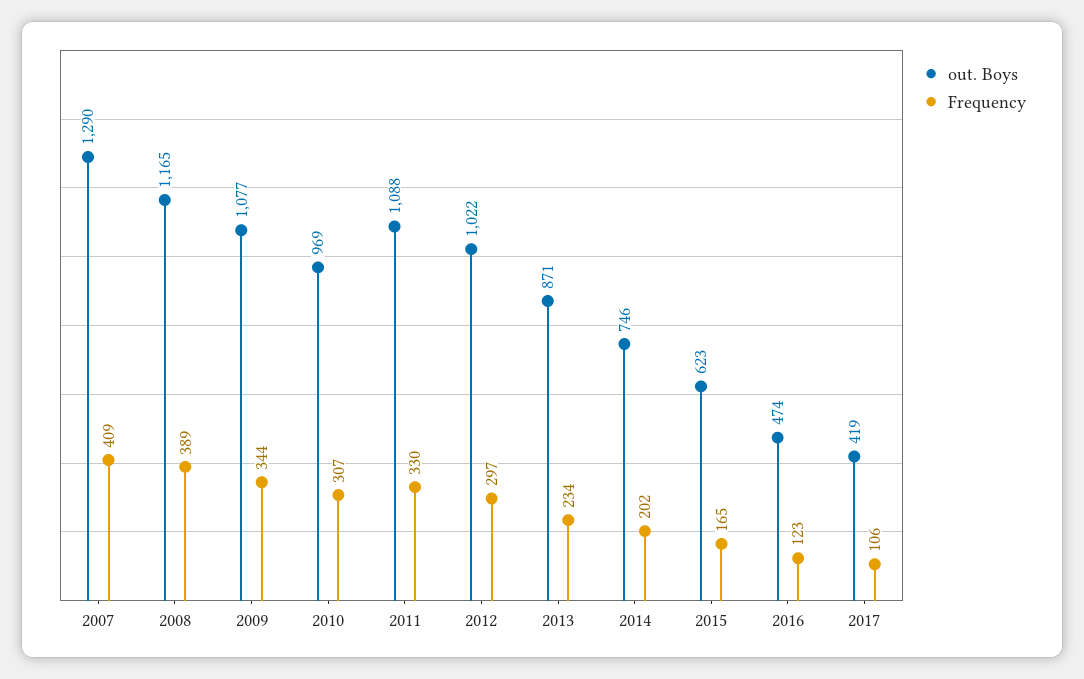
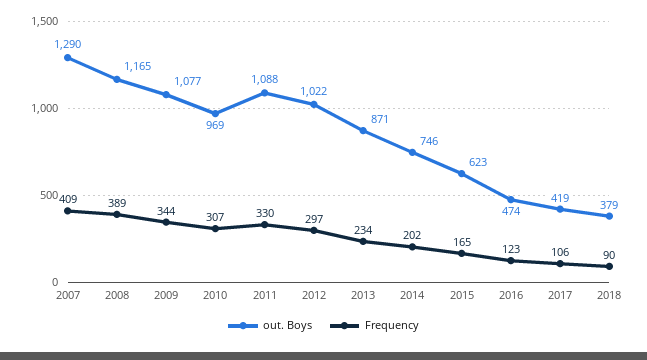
out. Boys, 2018: none -> 379
Frequency, 2018: none -> 90

